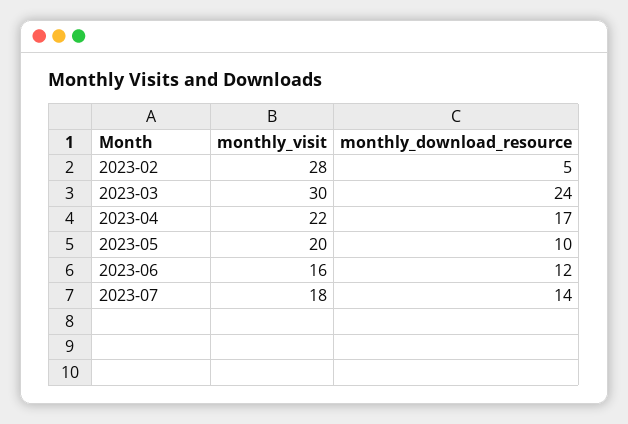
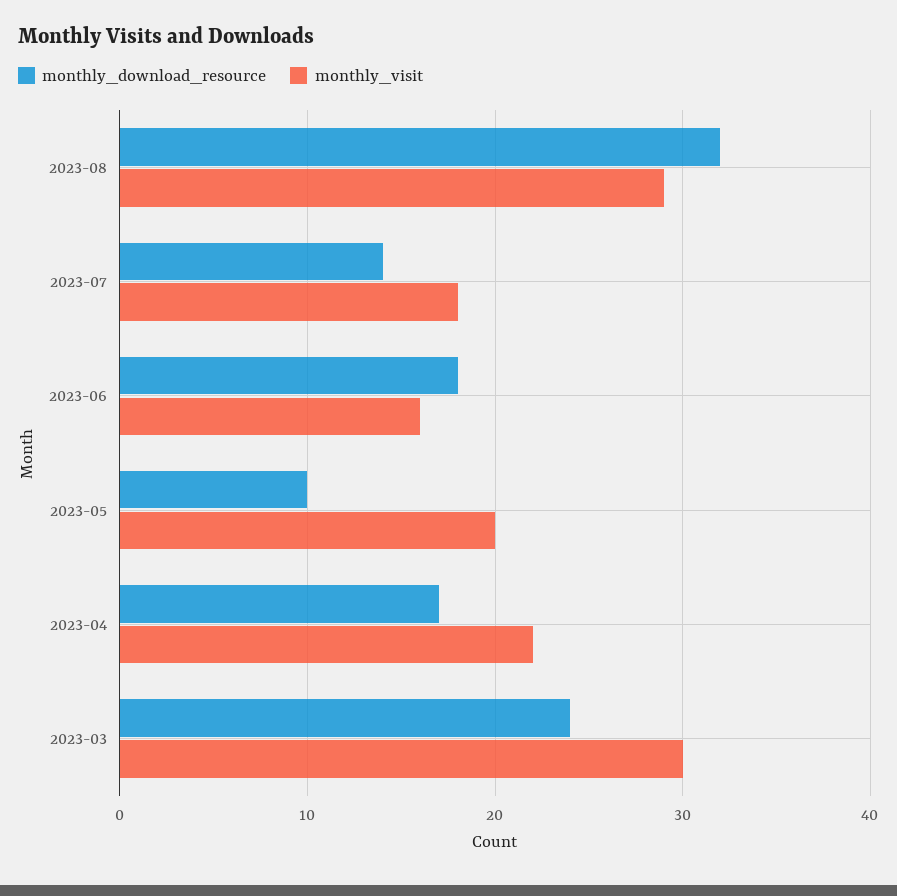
monthly_visit, 2023-02: 28 -> none
monthly_download_resource, 2023-02: 5 -> none
monthly_download_resource, 2023-06: 12 -> 18
monthly_download_resource, 2023-08: none -> 32
monthly_visit, 2023-08: none -> 29

